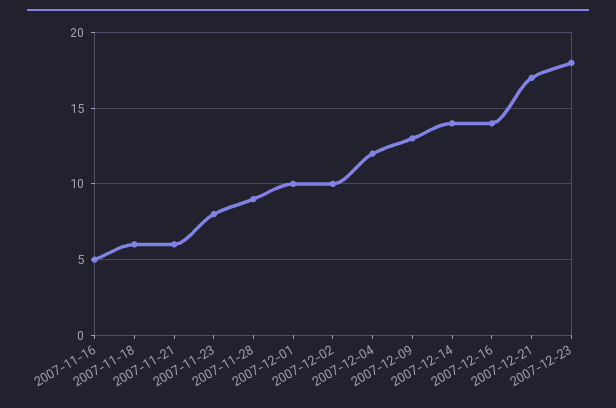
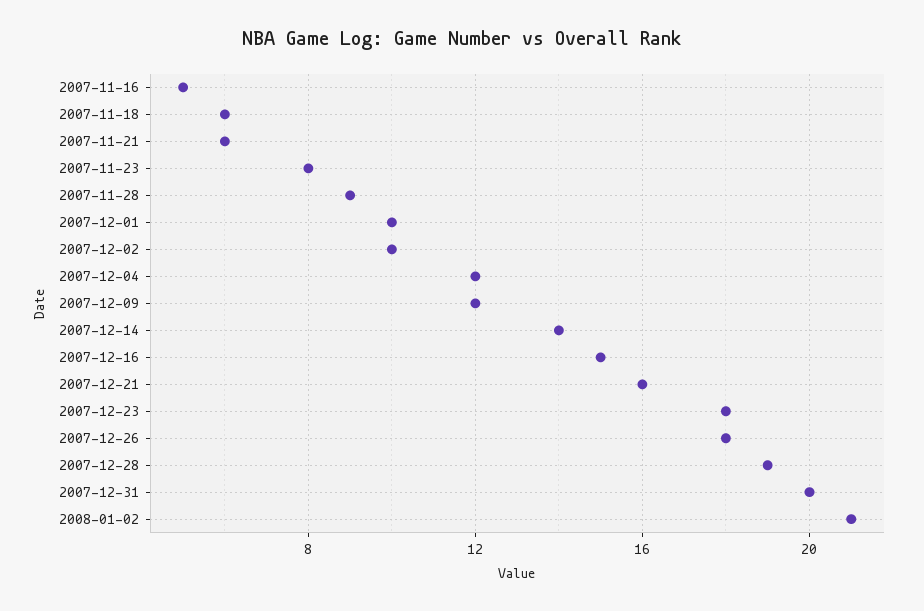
2007-12-09: 13 -> 12
2007-12-16: 14 -> 15
2007-12-21: 17 -> 16
2007-12-26: none -> 18
2007-12-28: none -> 19
2007-12-31: none -> 20
2008-01-02: none -> 21

